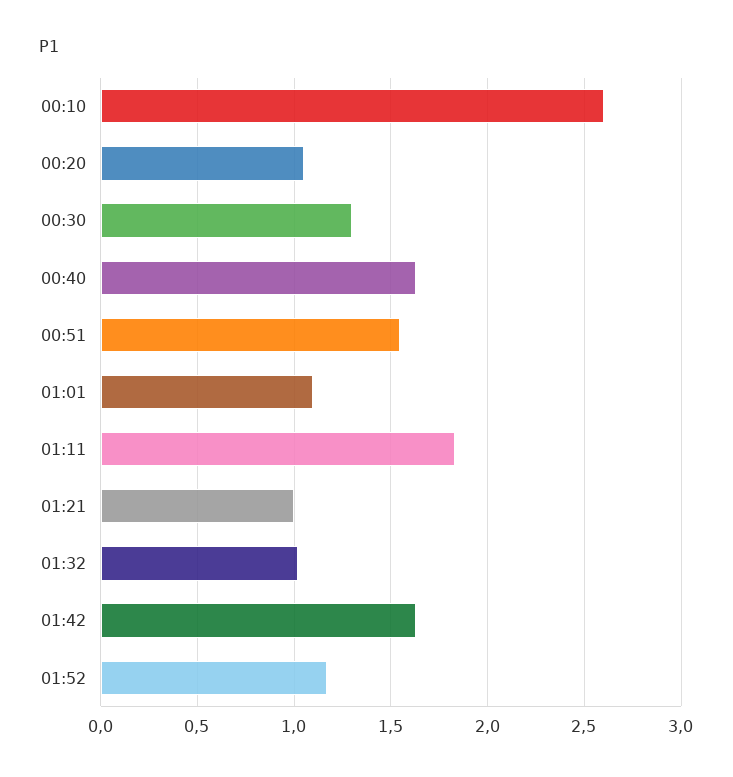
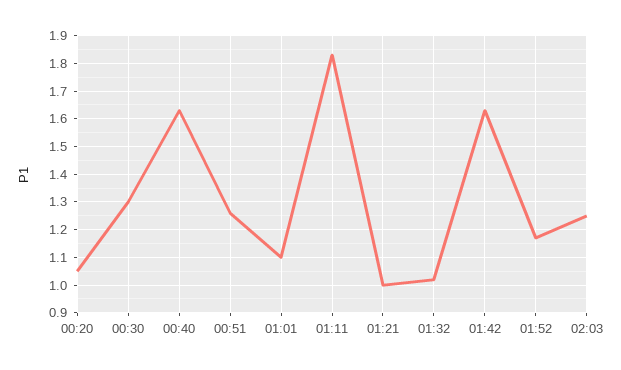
00:10: 2.6 -> none
00:51: 1.55 -> 1.25
02:03: none -> 1.25

